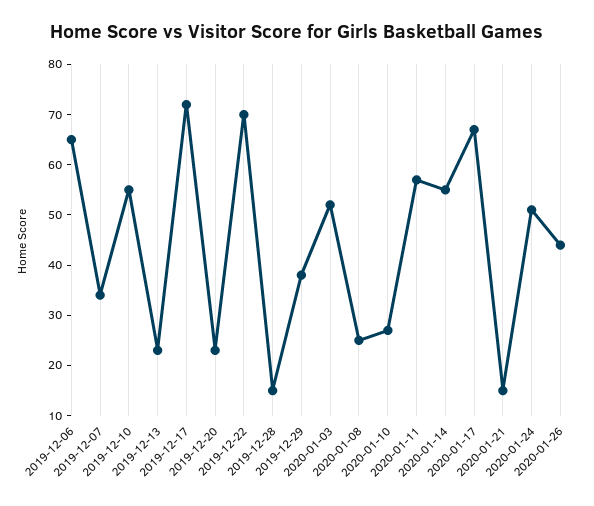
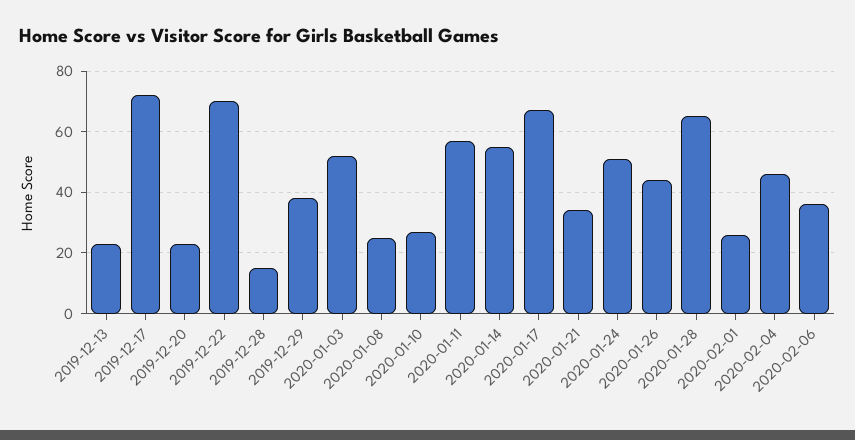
2019-12-06: 65 -> none
2019-12-07: 35 -> none
2019-12-10: 55 -> none
2020-01-21: 15 -> 35
2020-01-28: none -> 65
2020-02-01: none -> 25
2020-02-04: none -> 45
2020-02-06: none -> 35

